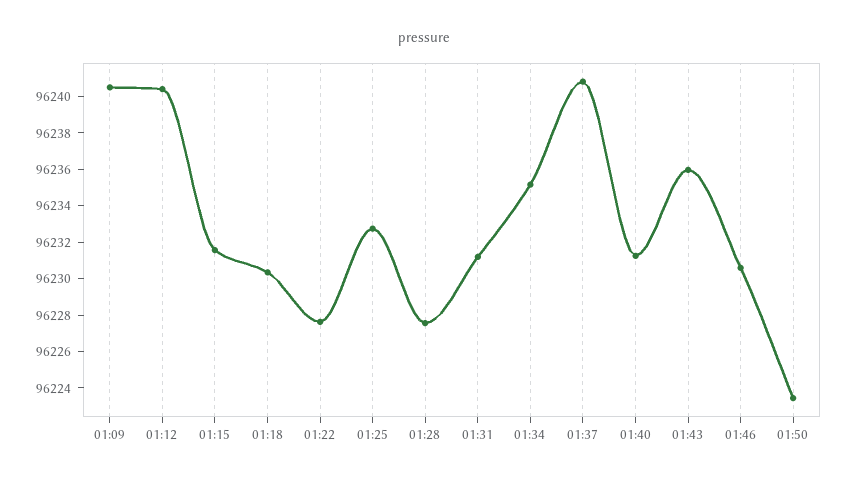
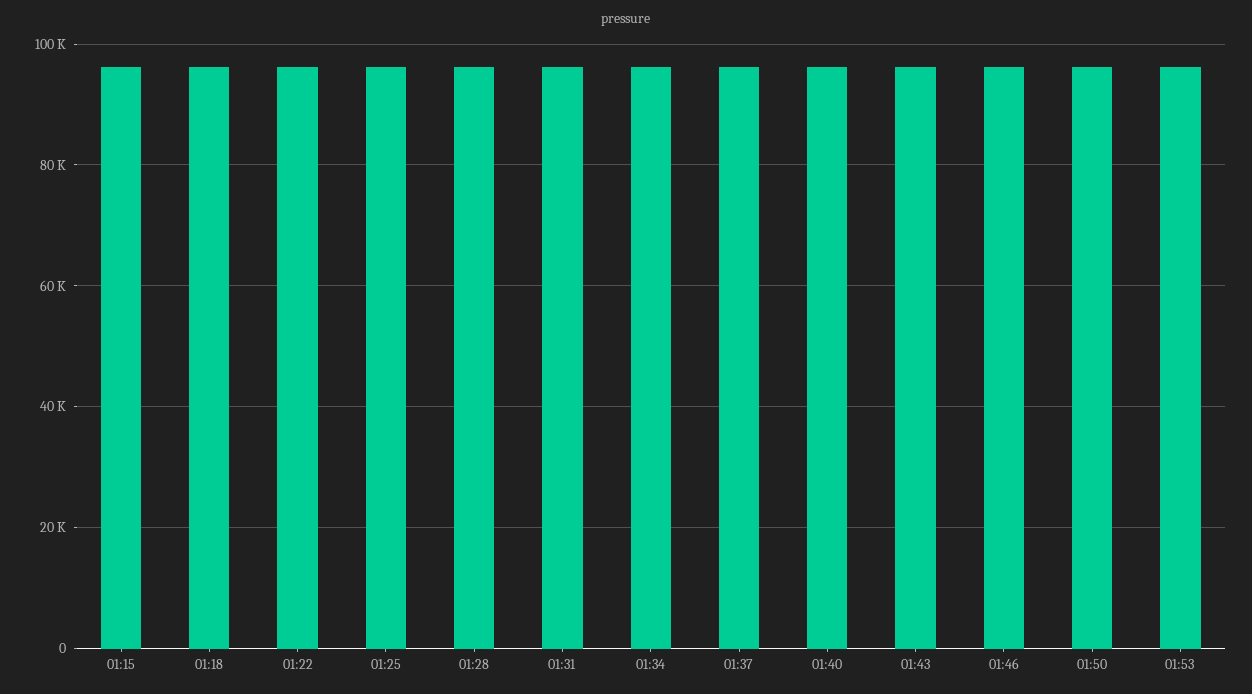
01:09: 96240.5 -> none
01:12: 96240.5 -> none
01:53: none -> 96000

